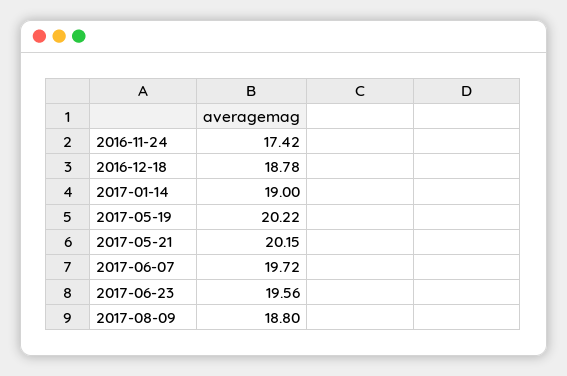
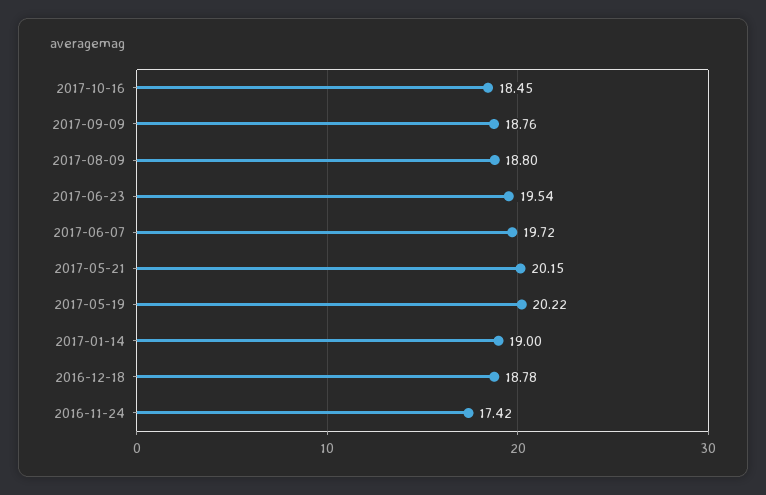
2017-06-23: 19.56 -> 19.54
2017-10-16: none -> 18.45
2017-09-09: none -> 18.76

